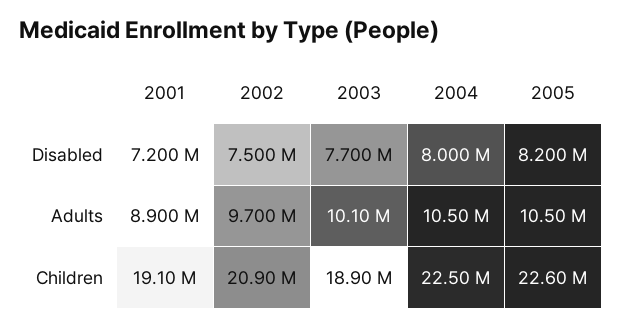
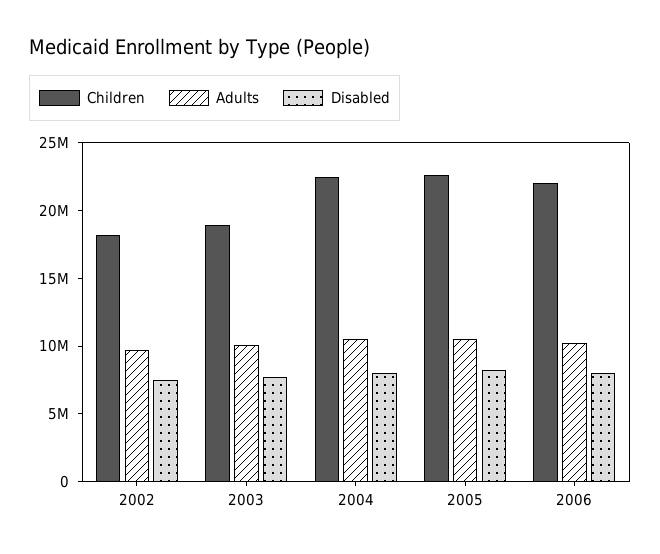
Disabled, 2001: 7200000 -> none
Adults, 2001: 8900000 -> none
Children, 2001: 19100000 -> none
Children, 2002: 20900000 -> 18000000
Children, 2006: none -> 22000000
Adults, 2006: none -> 10000000
Disabled, 2006: none -> 8000000

